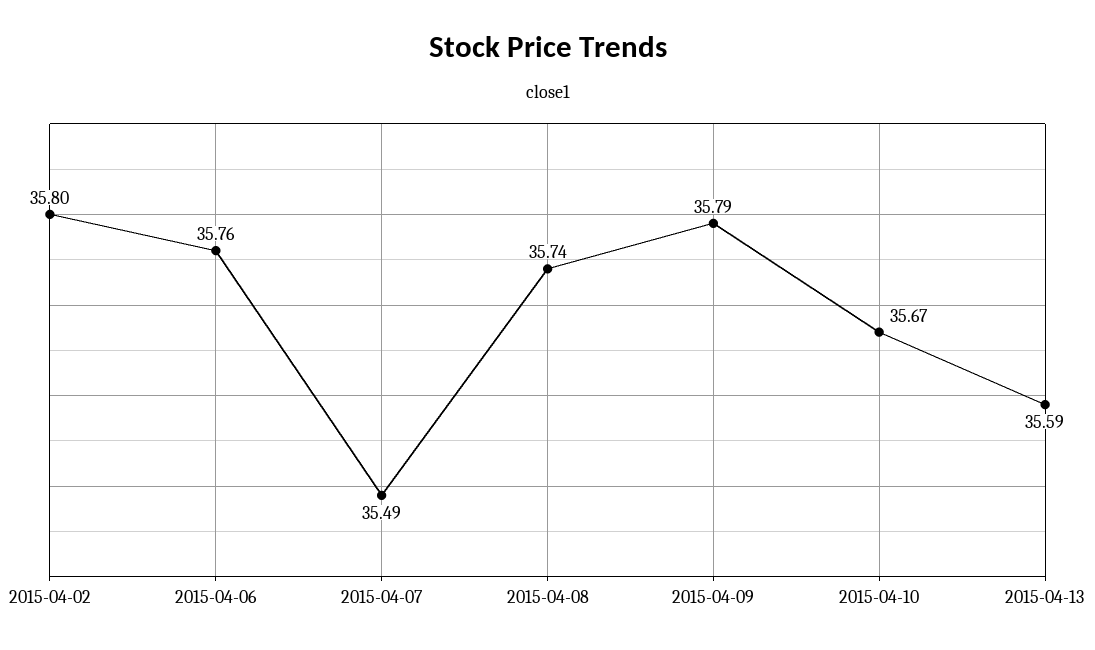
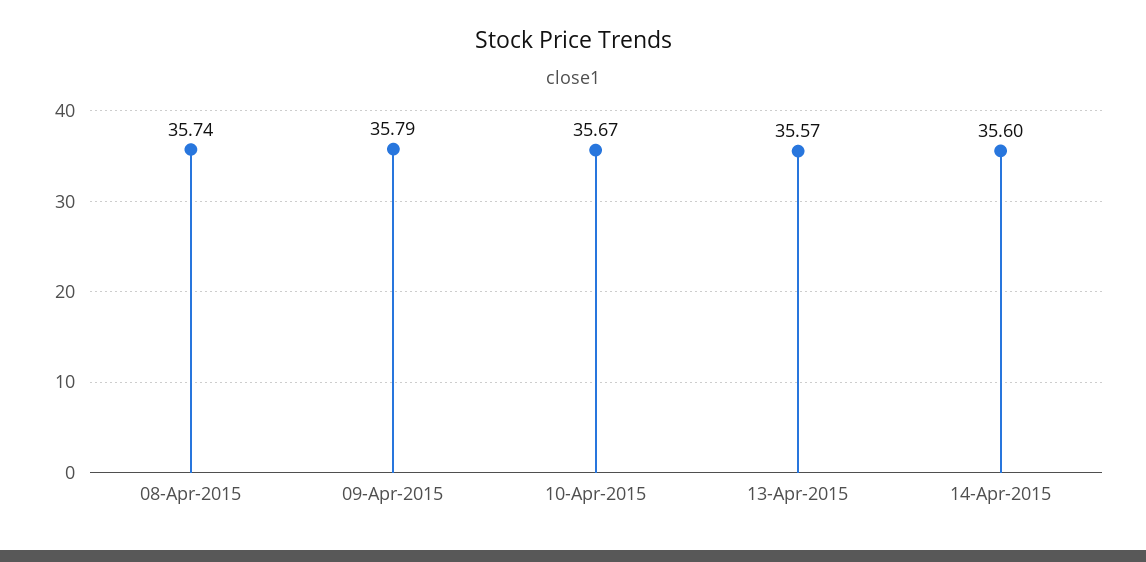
2015-04-02: 35.8 -> none
2015-04-06: 35.76 -> none
2015-04-07: 35.49 -> none
2015-04-13: 35.59 -> 35.57
14-Apr-2015: none -> 35.6

